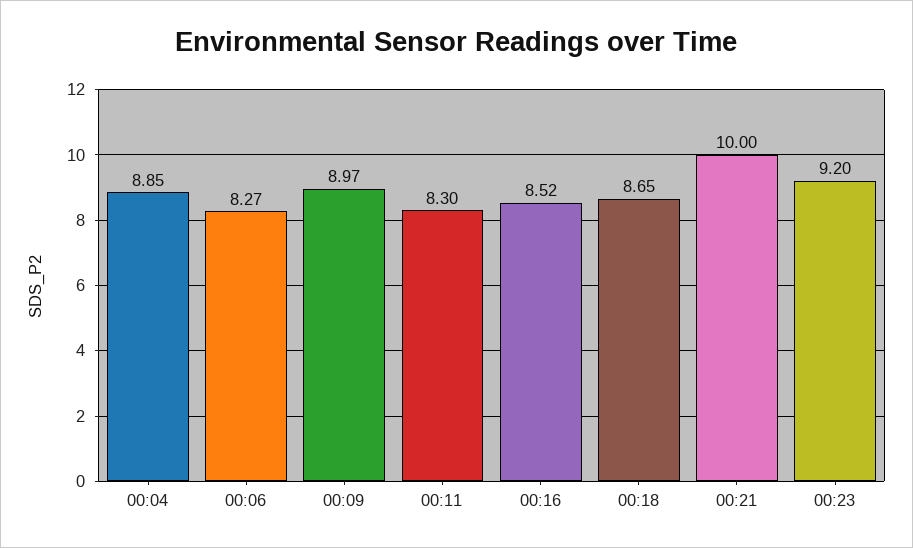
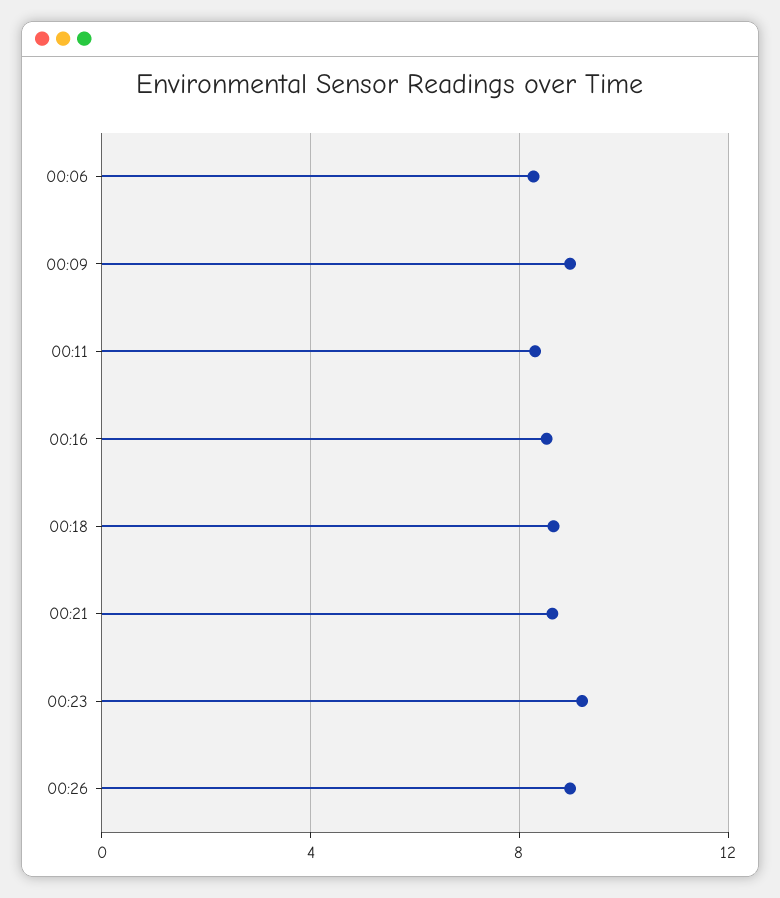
00:04: 8.85 -> none
00:21: 10 -> 8.5
00:26: none -> 9

